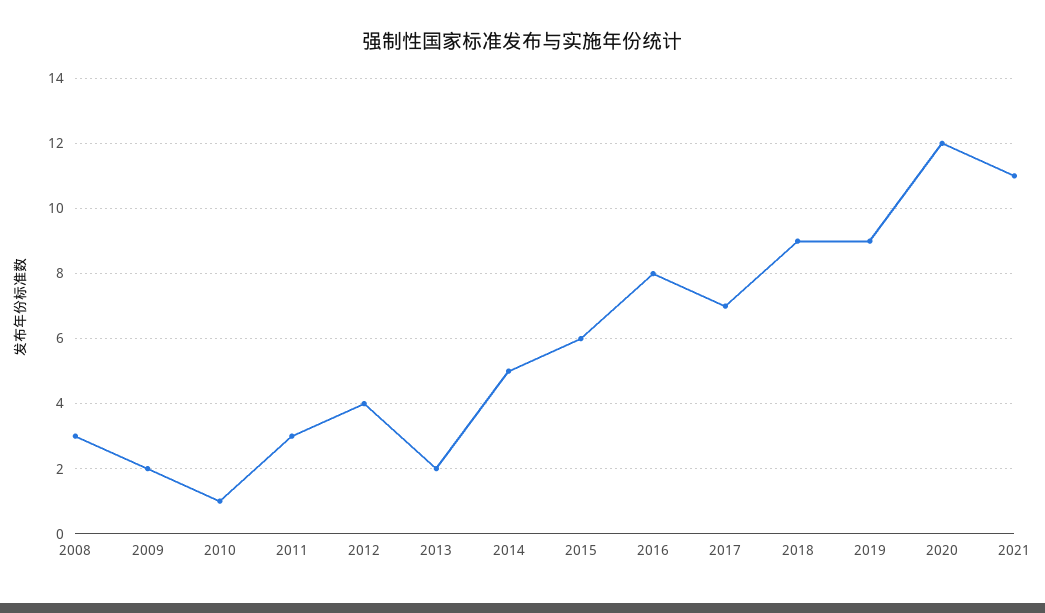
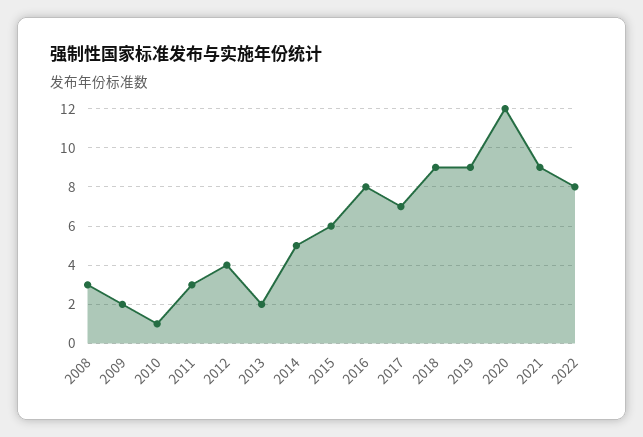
2021: 11 -> 9
2022: none -> 8

